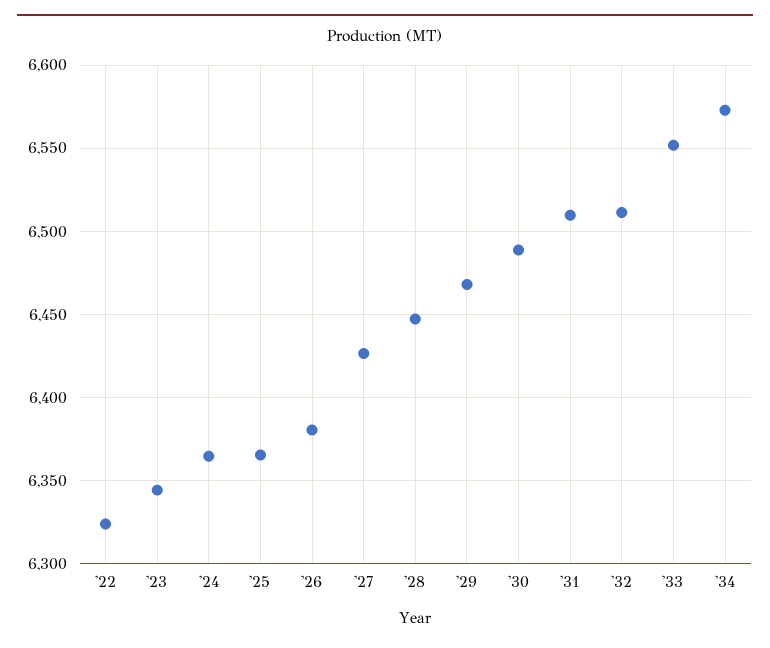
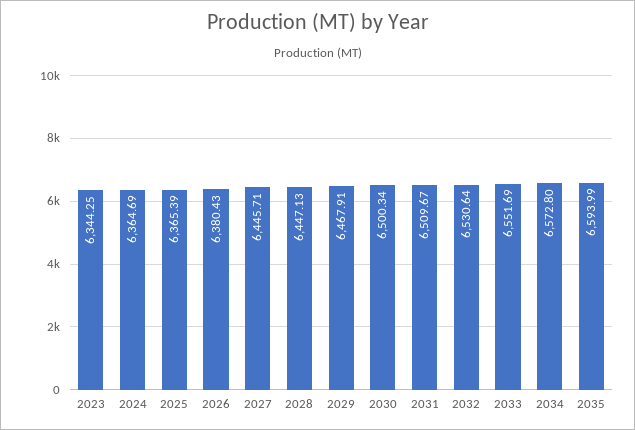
'22: 6325 -> none
'27: 6425 -> 6445.71
'30: 6490 -> 6500.34
'32: 6510 -> 6530.64
2035: none -> 6593.99

